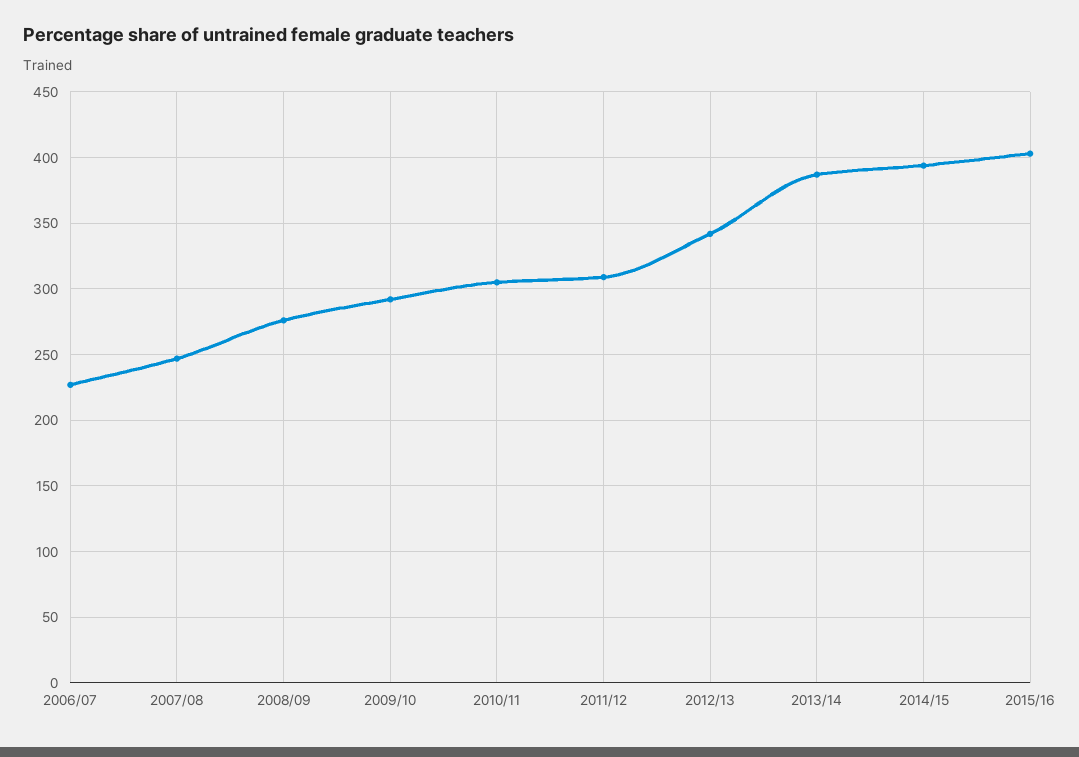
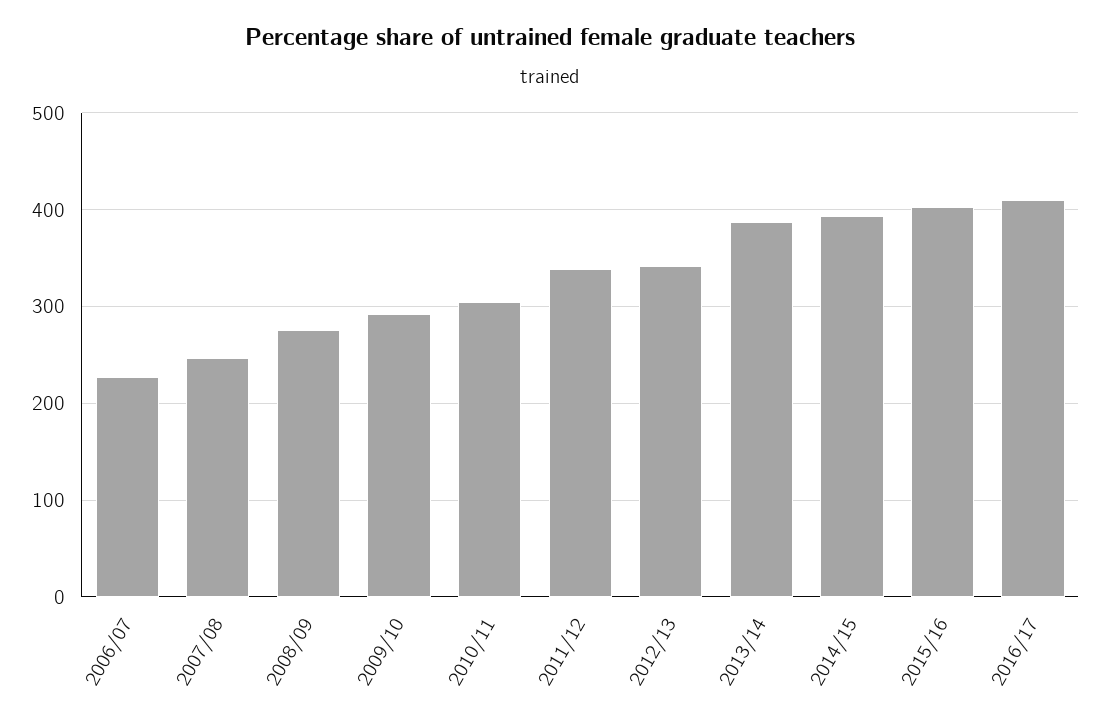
2011/12: 310 -> 340
2016/17: none -> 410

